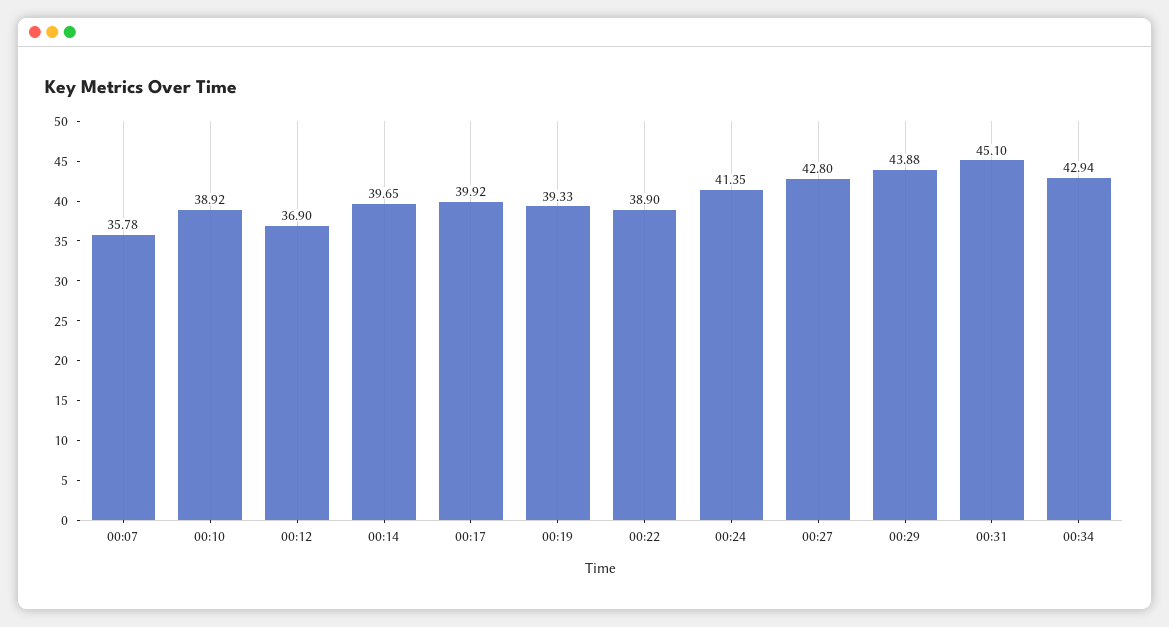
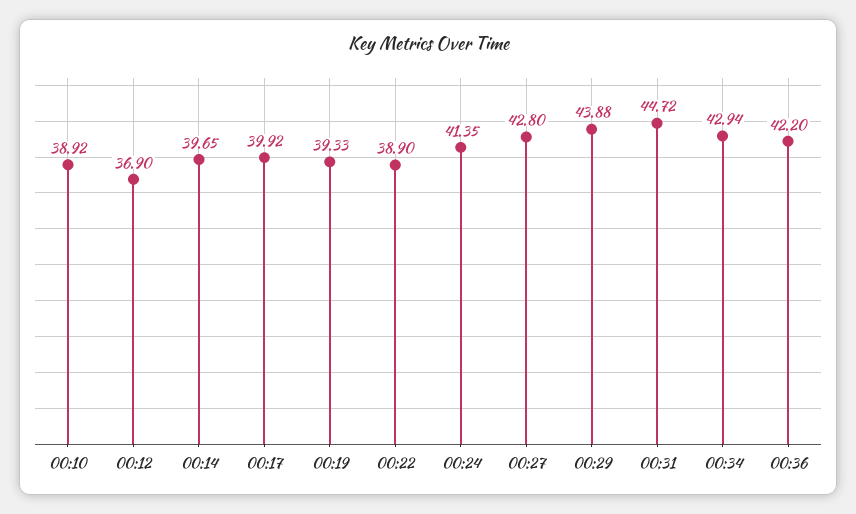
00:07: 35.78 -> none
00:31: 45.1 -> 44.72
00:36: none -> 42.2

